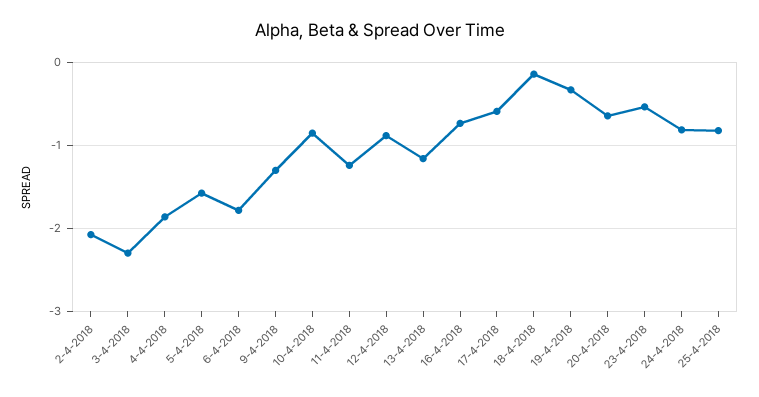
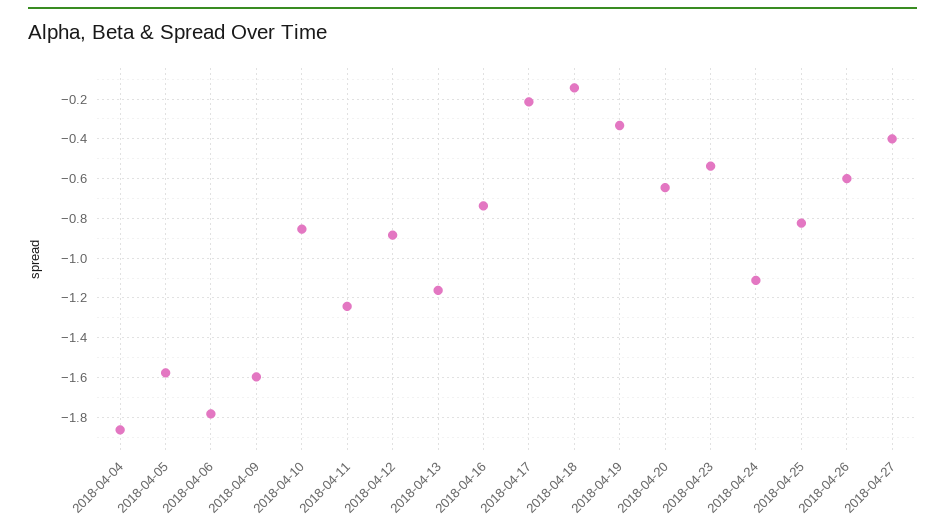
2-4-2018: -2.1 -> none
3-4-2018: -2.3 -> none
9-4-2018: -1.3 -> -1.6
17-4-2018: -0.6 -> -0.2
24-4-2018: -0.8 -> -1.1
2018-04-26: none -> -0.6
2018-04-27: none -> -0.4

